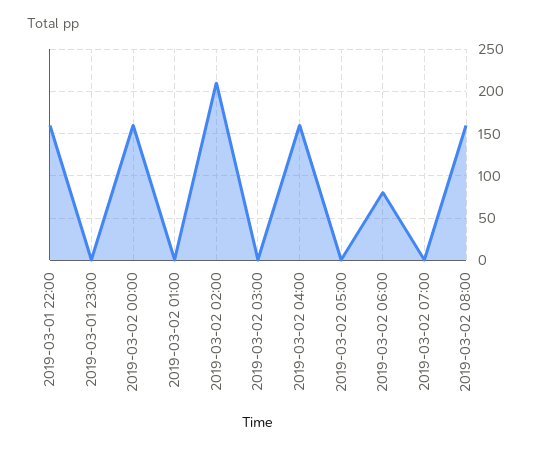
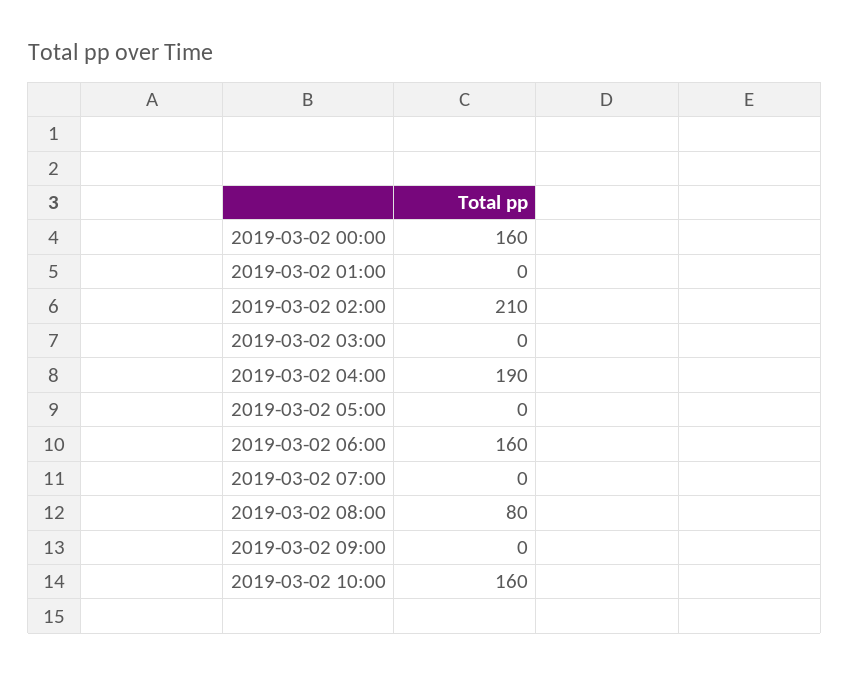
2019-03-01 22:00: 160 -> none
2019-03-01 23:00: 0 -> none
2019-03-02 04:00: 160 -> 190
2019-03-02 06:00: 80 -> 160
2019-03-02 08:00: 160 -> 80
2019-03-02 09:00: none -> 0
2019-03-02 10:00: none -> 160

